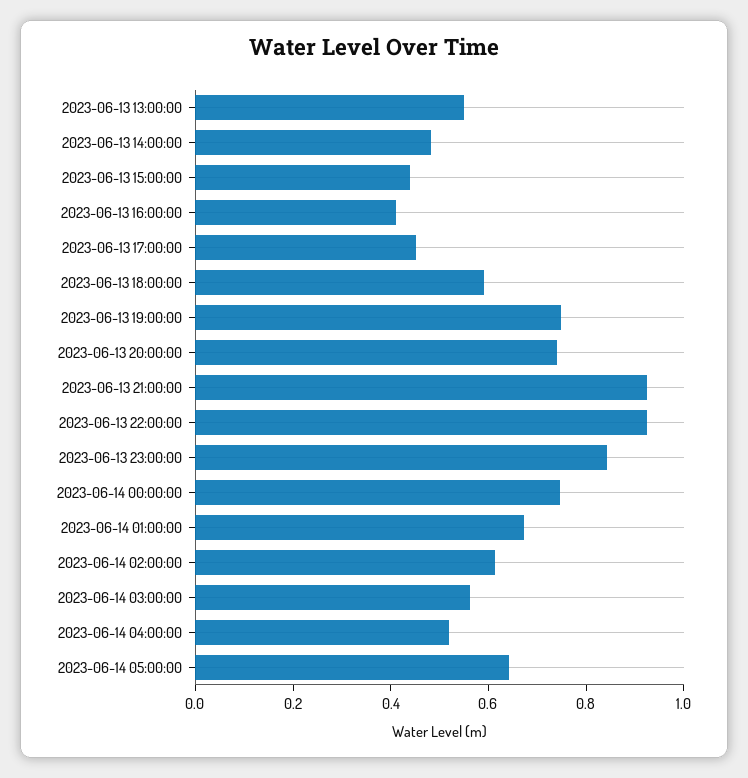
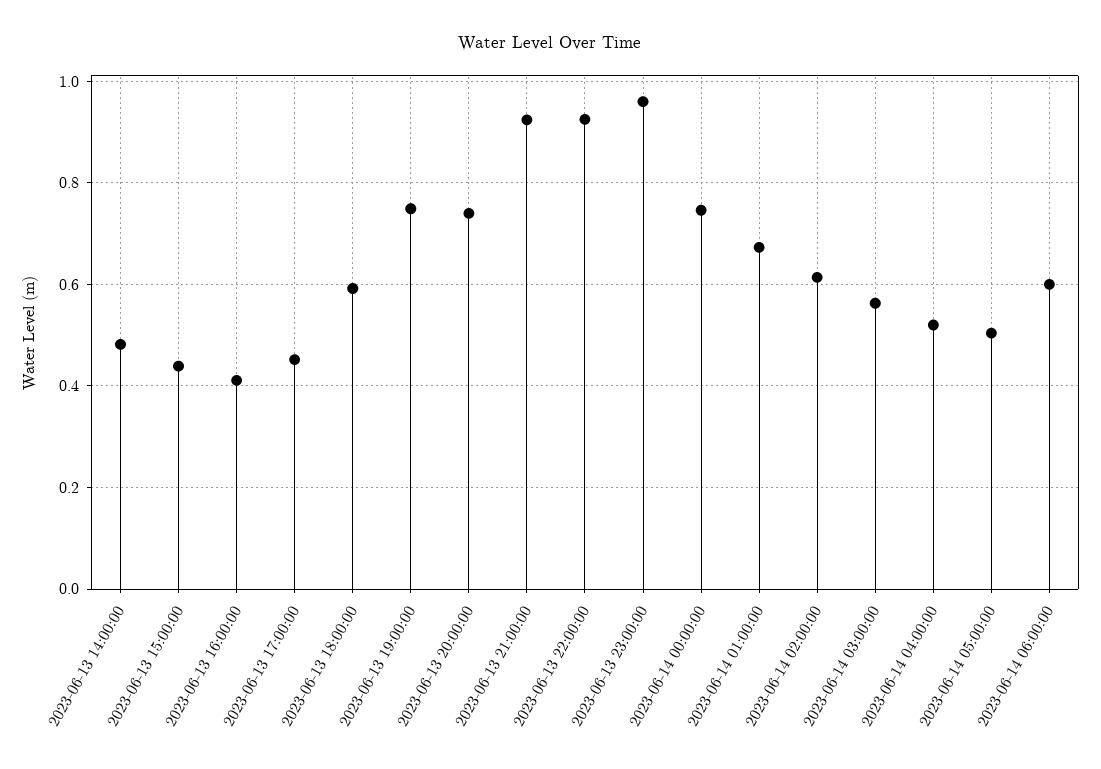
2023-06-13 13:00:00: 0.55 -> none
2023-06-13 23:00:00: 0.85 -> 0.96
2023-06-14 05:00:00: 0.65 -> 0.5
2023-06-14 06:00:00: none -> 0.6

